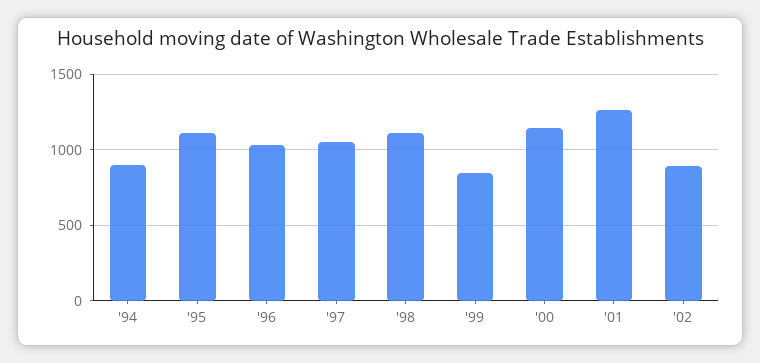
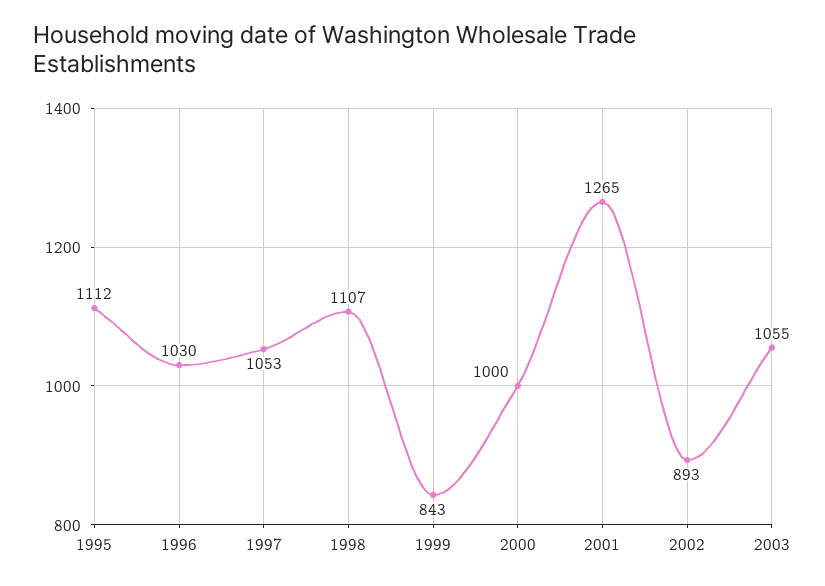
'94: 900 -> none
'00: 1150 -> 1000
2003: none -> 1055

